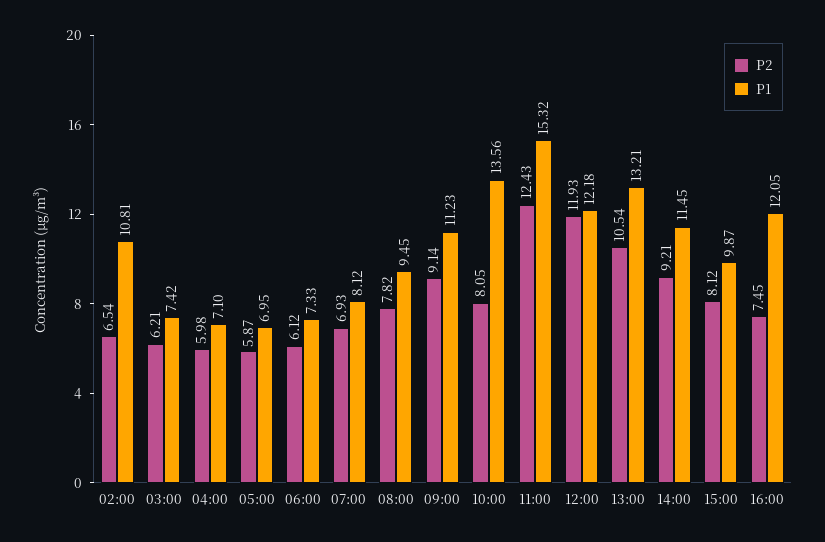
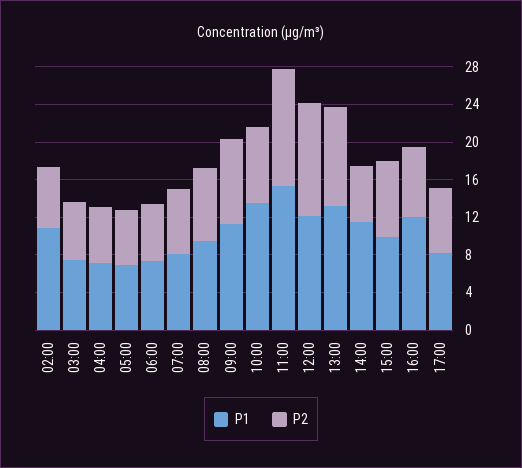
P2, 14:00: 9.21 -> 6
P1, 17:00: none -> 8
P2, 17:00: none -> 7

